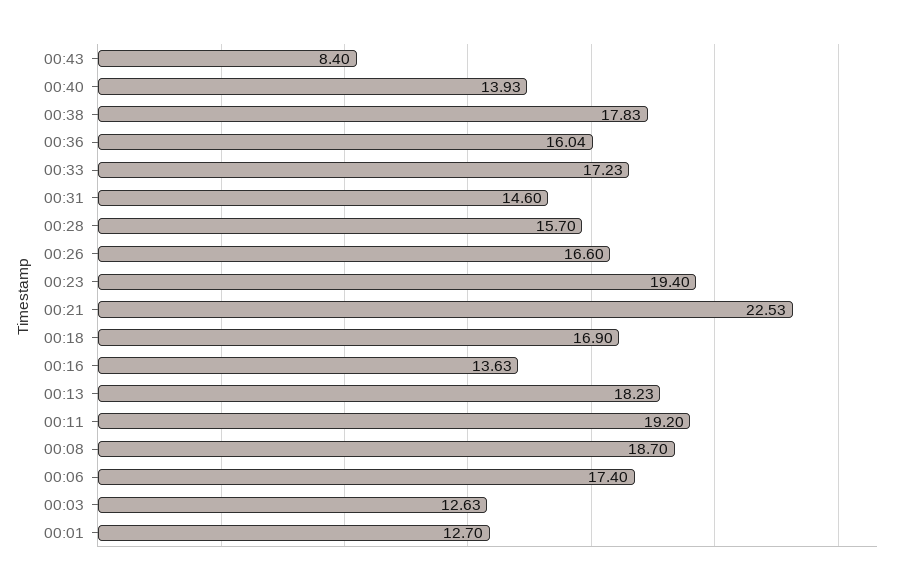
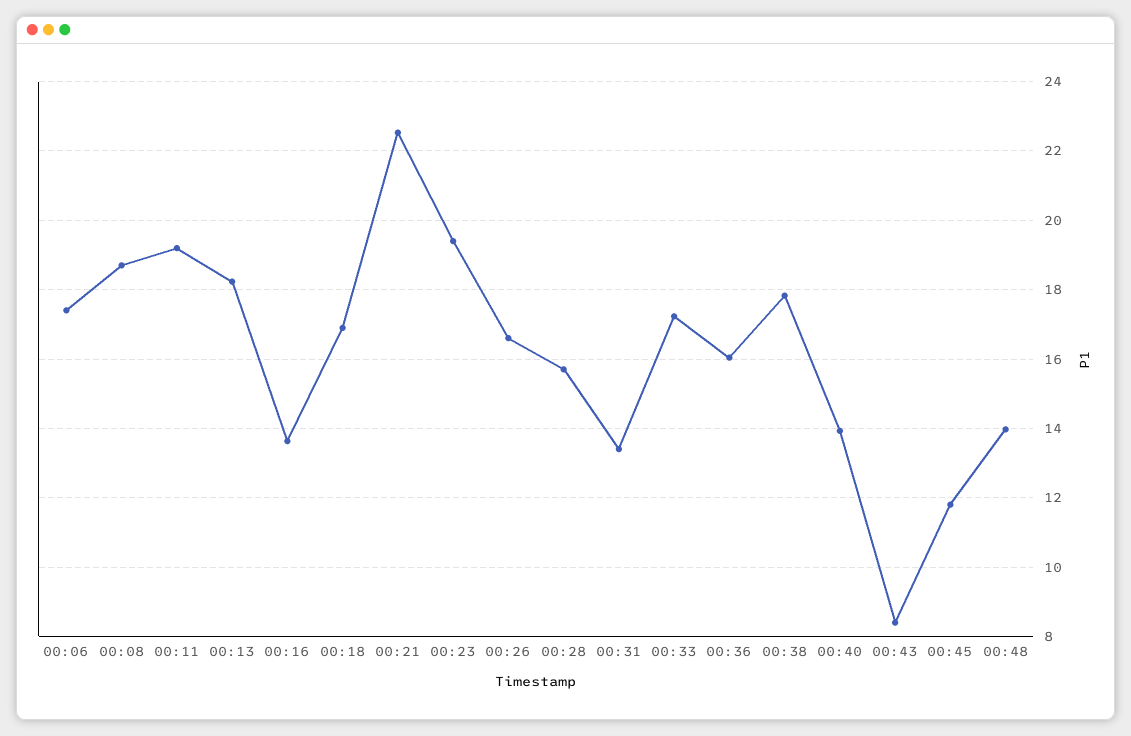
00:31: 14.6 -> 13.4
00:03: 12.63 -> none
00:01: 12.7 -> none
00:45: none -> 11.8
00:48: none -> 14

